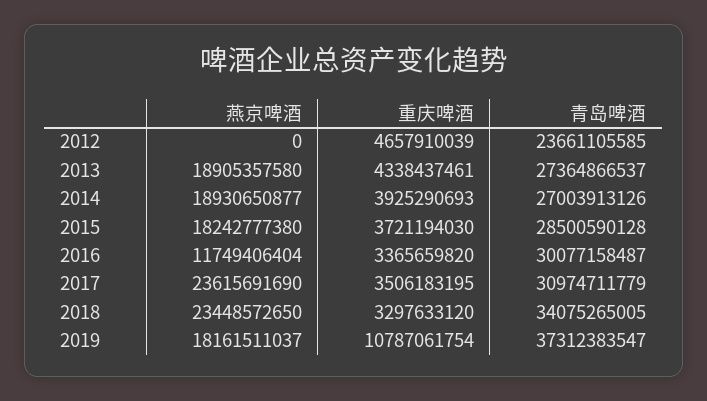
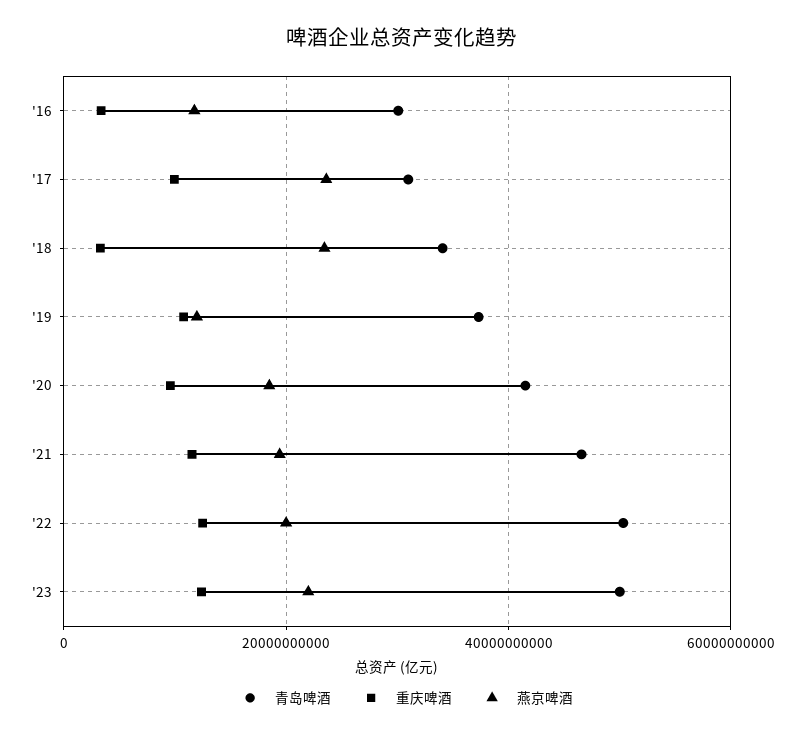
燕京啤酒, 2012: 0 -> none
重庆啤酒, 2012: 4657910039 -> none
青岛啤酒, 2012: 23661105585 -> none
燕京啤酒, 2013: 18905357580 -> none
重庆啤酒, 2013: 4338437461 -> none
青岛啤酒, 2013: 27364866537 -> none
燕京啤酒, 2014: 18930650877 -> none
重庆啤酒, 2014: 3925290693 -> none
青岛啤酒, 2014: 27003913126 -> none
燕京啤酒, 2015: 18242777380 -> none
重庆啤酒, 2015: 3721194030 -> none
青岛啤酒, 2015: 28500590128 -> none
重庆啤酒, 2017: 3506183195 -> 10000000000
燕京啤酒, 2019: 18161511037 -> 12000000000
青岛啤酒, '20: none -> 42000000000
重庆啤酒, '20: none -> 10000000000
燕京啤酒, '20: none -> 18000000000
青岛啤酒, '21: none -> 46000000000
重庆啤酒, '21: none -> 12000000000
燕京啤酒, '21: none -> 20000000000
青岛啤酒, '22: none -> 50000000000
重庆啤酒, '22: none -> 12000000000
燕京啤酒, '22: none -> 20000000000
青岛啤酒, '23: none -> 50000000000
重庆啤酒, '23: none -> 12000000000
燕京啤酒, '23: none -> 22000000000

